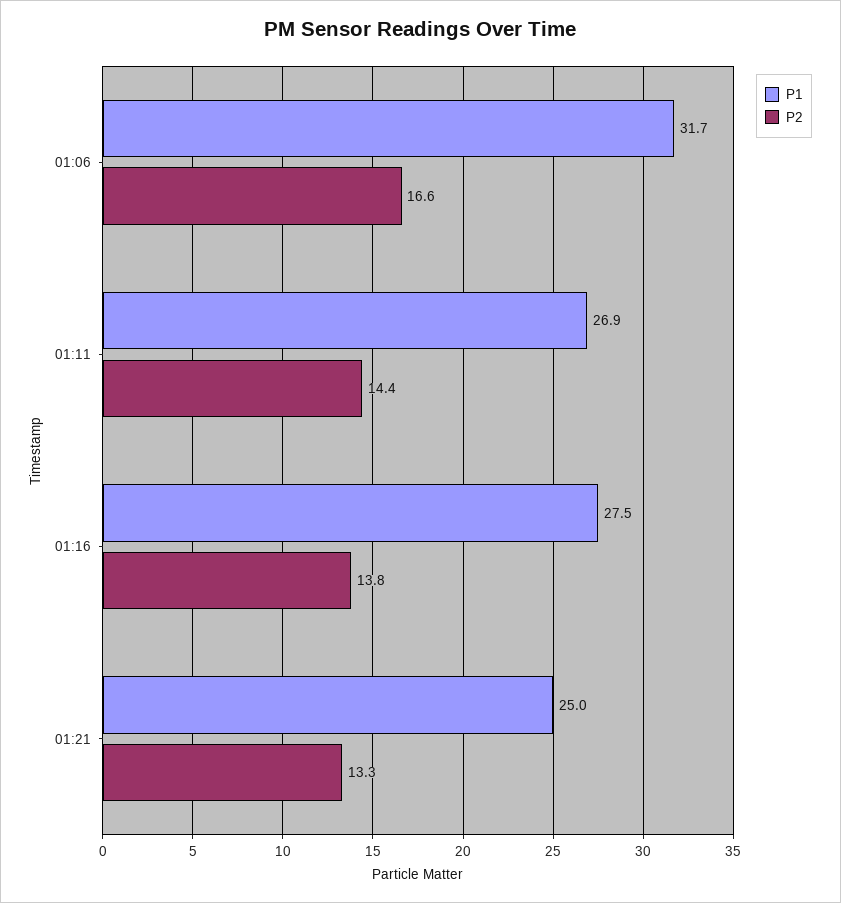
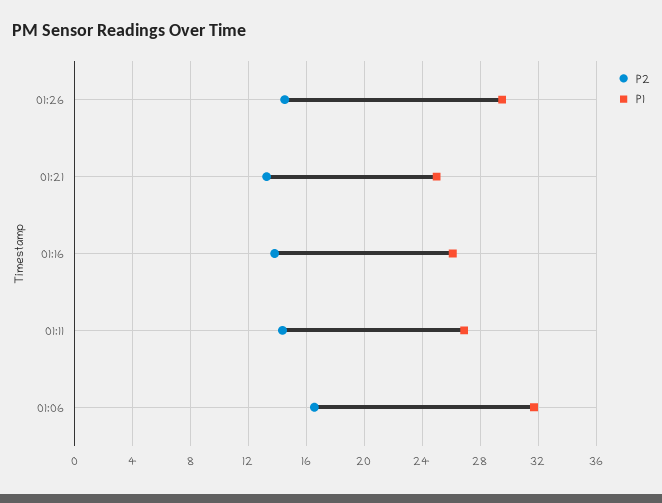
P1, 01:16: 27.5 -> 26
P2, 01:26: none -> 14.5
P1, 01:26: none -> 29.5

